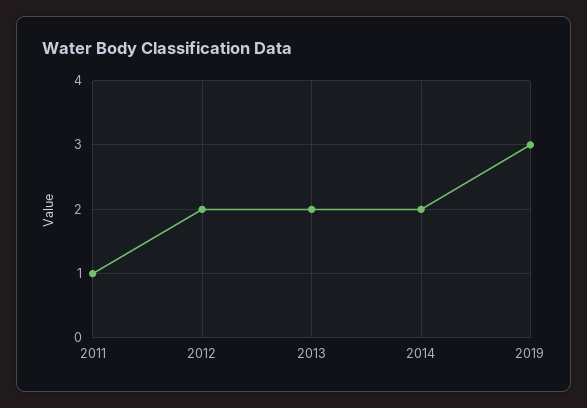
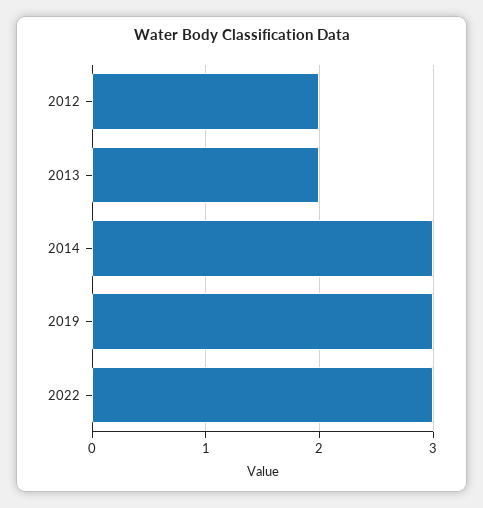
2011: 1 -> none
2014: 2 -> 3
2022: none -> 3

